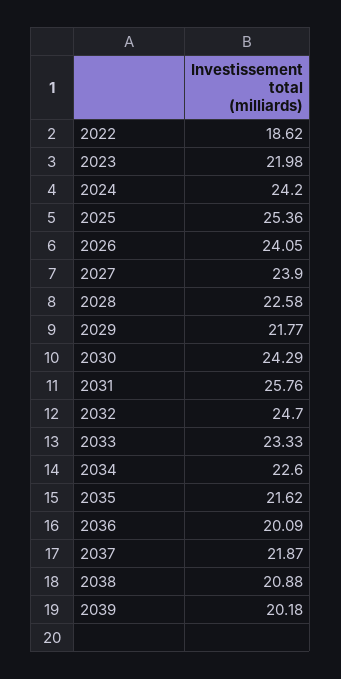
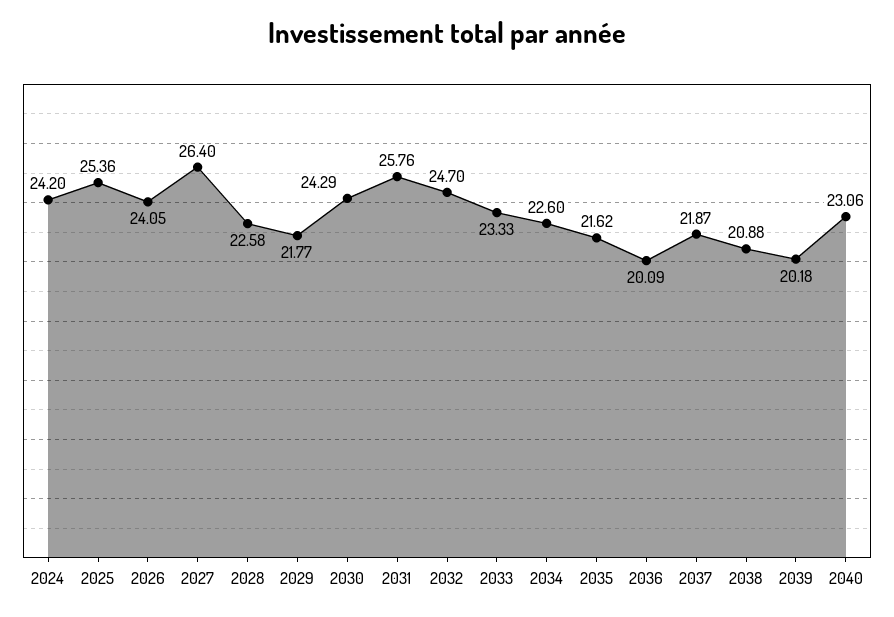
2022: 18.62 -> none
2023: 21.98 -> none
2027: 23.9 -> 26.4
2040: none -> 23.06

